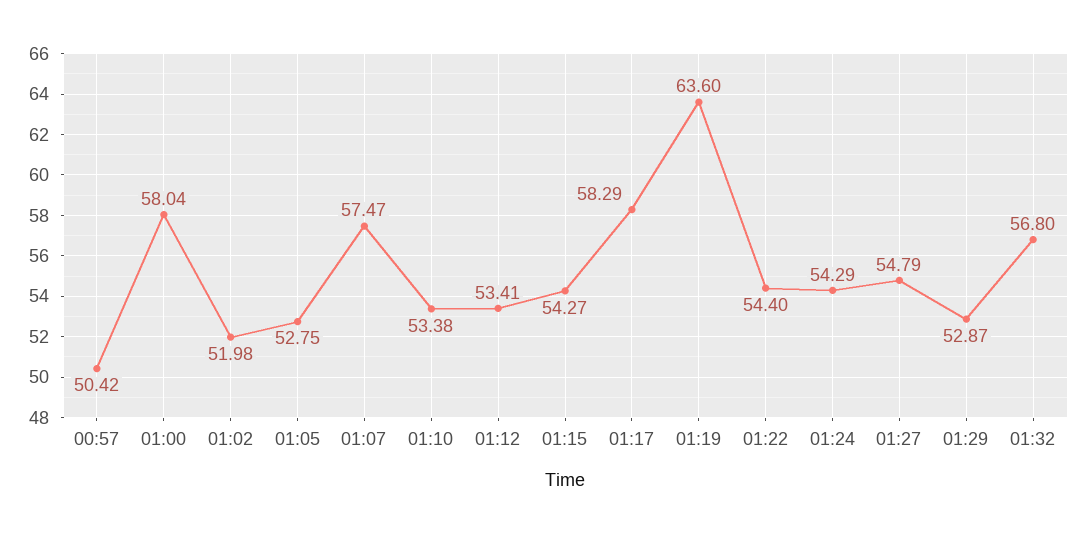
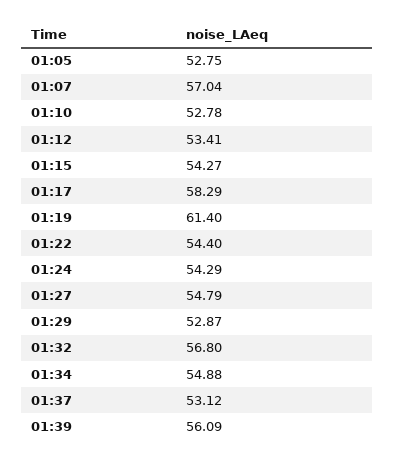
00:57: 50.42 -> none
01:00: 58.04 -> none
01:02: 51.98 -> none
01:07: 57.47 -> 57.04
01:10: 53.38 -> 52.78
01:19: 63.6 -> 61.4
01:34: none -> 54.88
01:37: none -> 53.12
01:39: none -> 56.09

